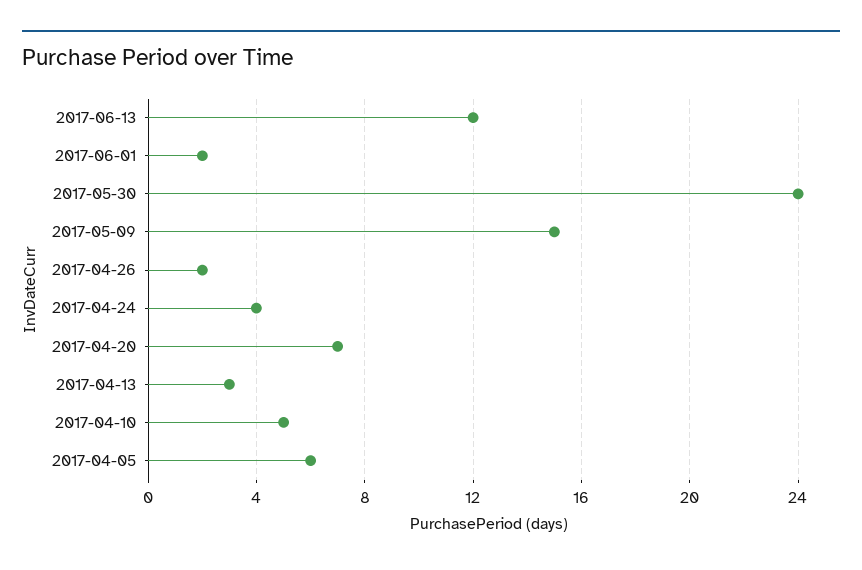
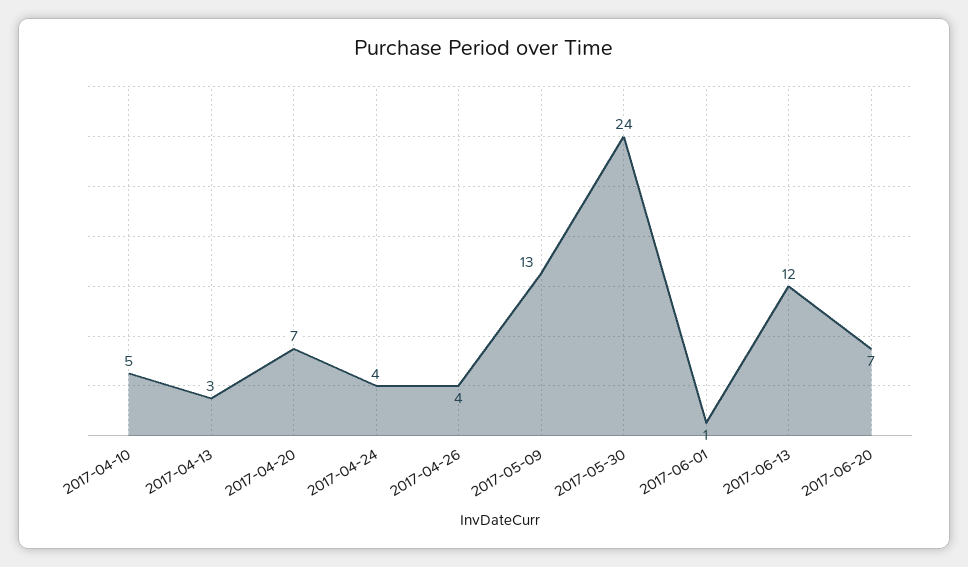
2017-06-01: 2 -> 1
2017-05-09: 15 -> 13
2017-04-26: 2 -> 4
2017-04-05: 6 -> none
2017-06-20: none -> 7

